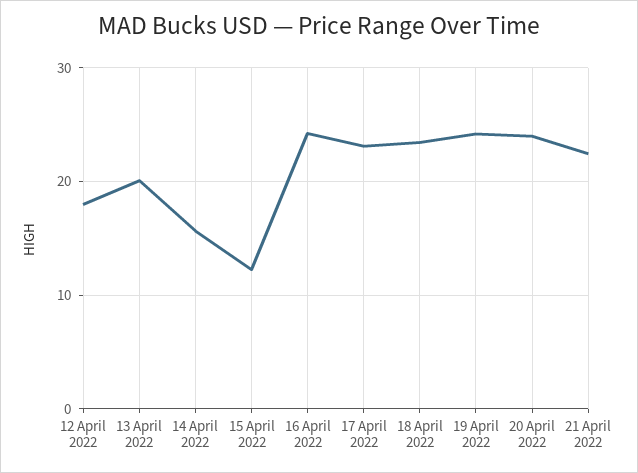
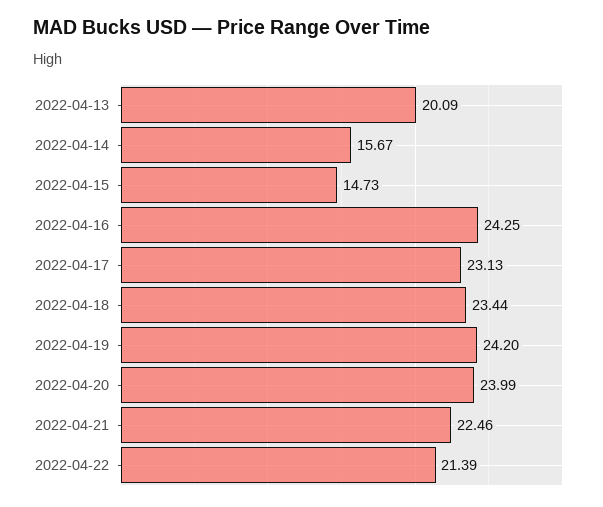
12 April 2022: 18 -> none
15 April 2022: 12 -> 14.73
2022-04-22: none -> 21.39

